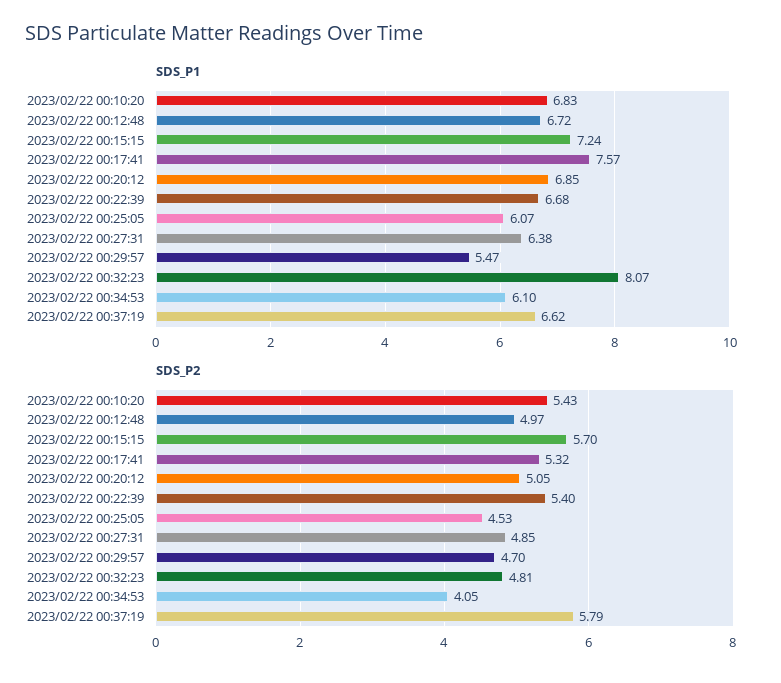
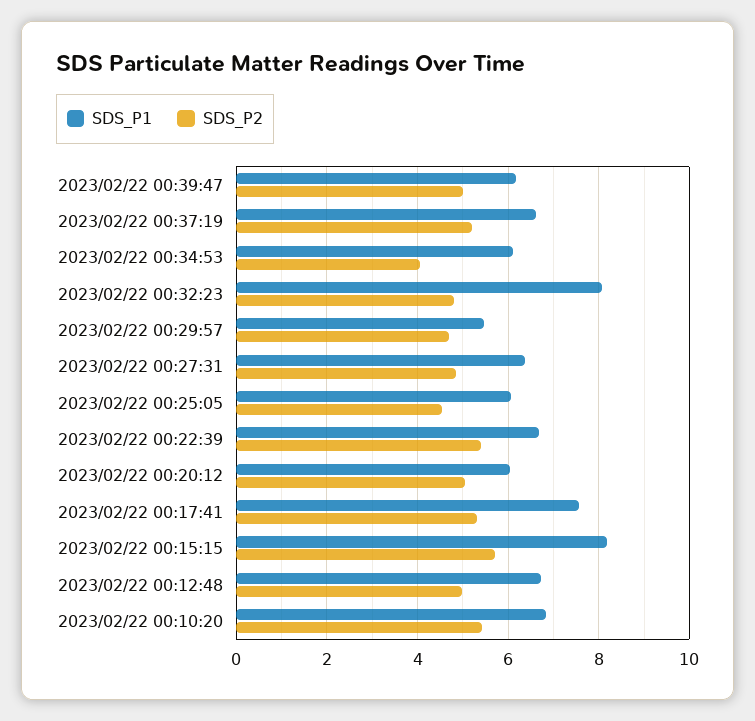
SDS_P1, 2023/02/22 00:15:15: 7.24 -> 8.2
SDS_P1, 2023/02/22 00:20:12: 6.85 -> 6
SDS_P2, 2023/02/22 00:37:19: 5.79 -> 5.2
SDS_P1, 2023/02/22 00:39:47: none -> 6.2
SDS_P2, 2023/02/22 00:39:47: none -> 5

